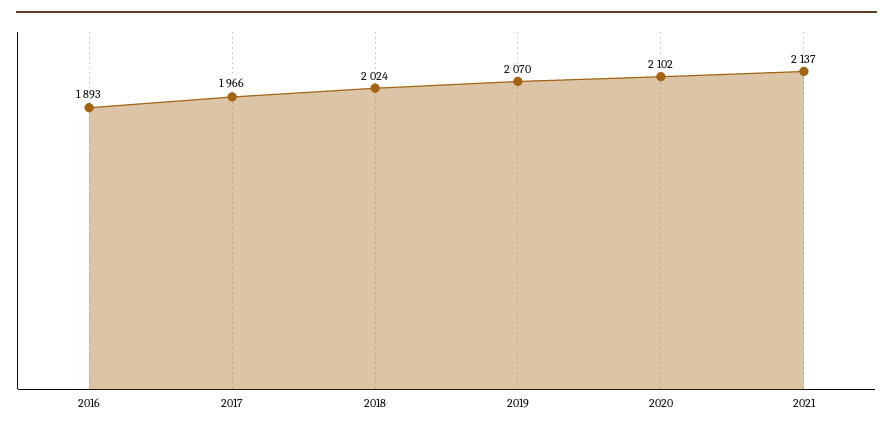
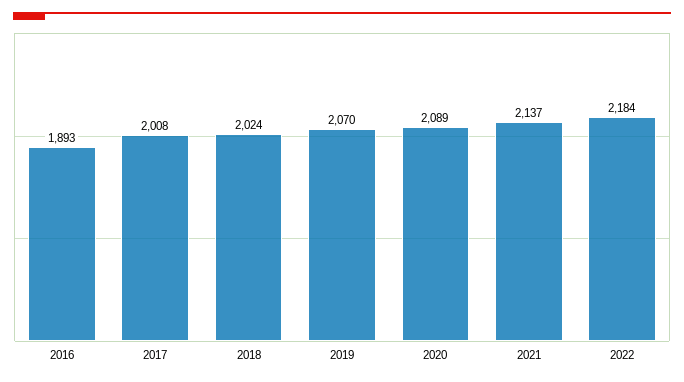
2017: 1966 -> 2008
2020: 2102 -> 2089
2022: none -> 2184

